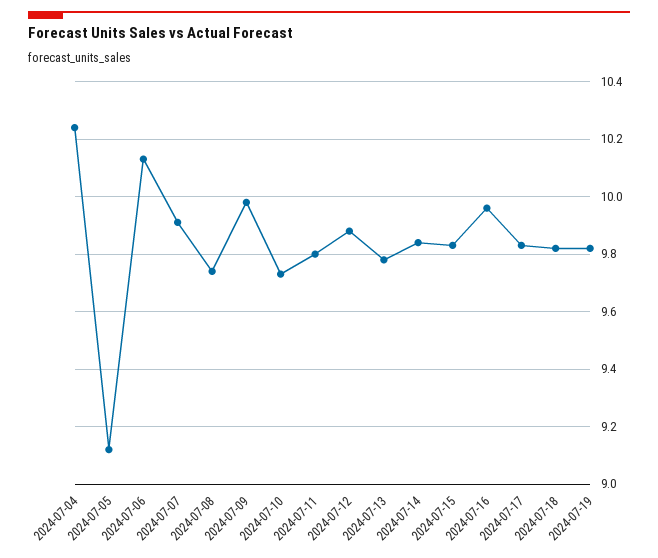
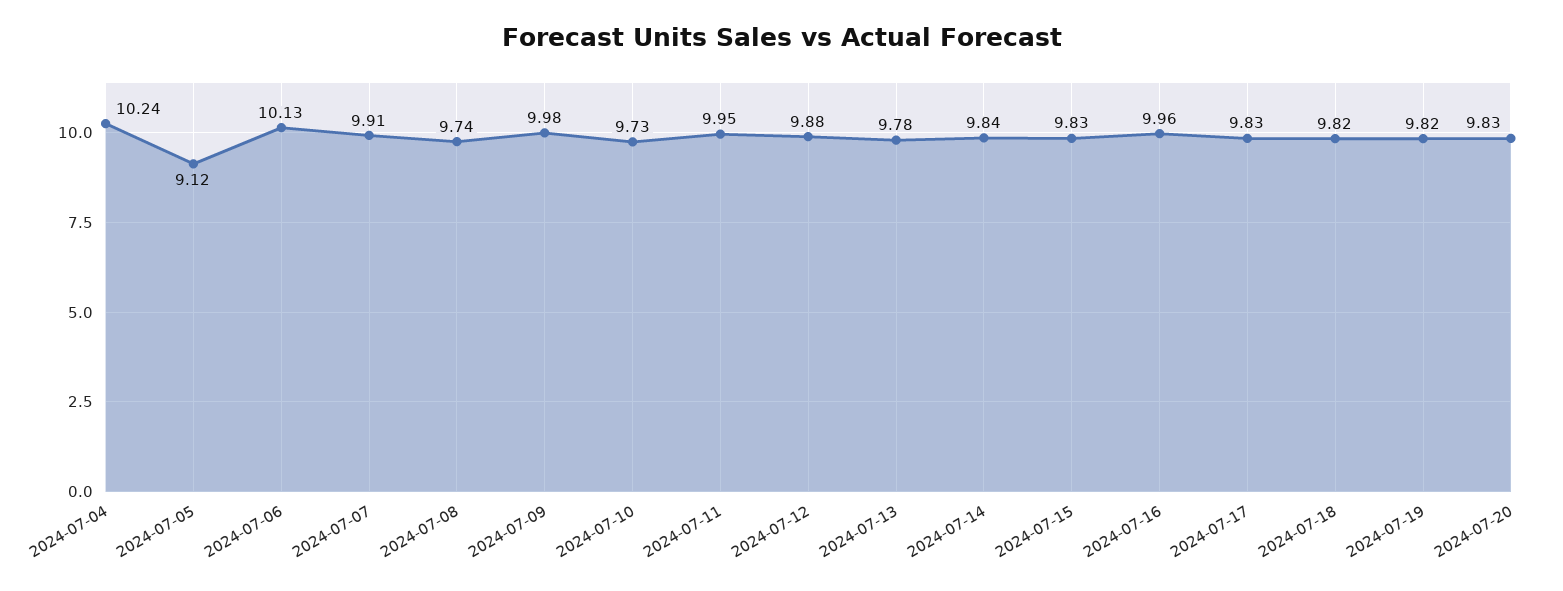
2024-07-11: 9.8 -> 9.95
2024-07-20: none -> 9.83

